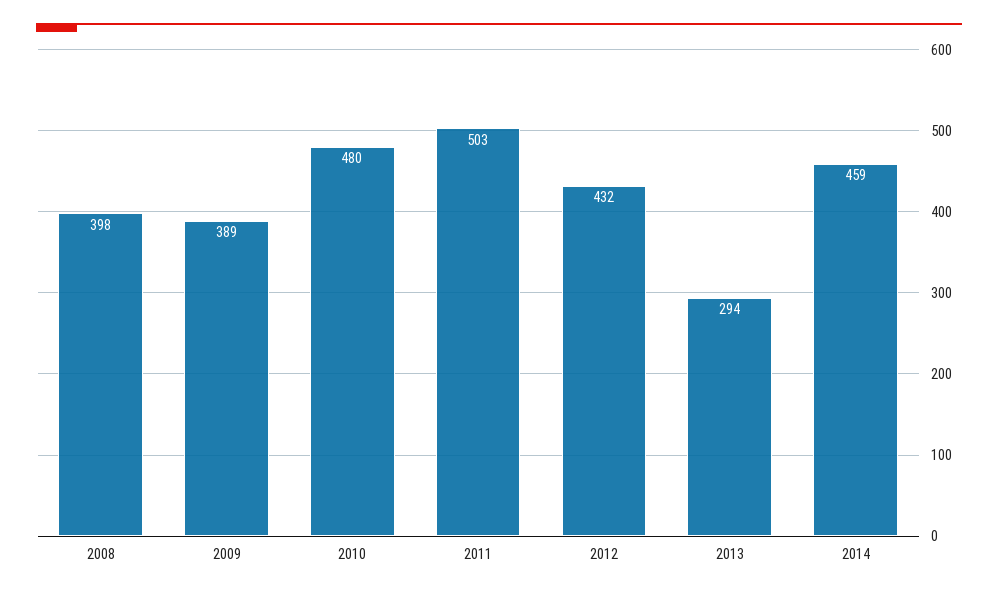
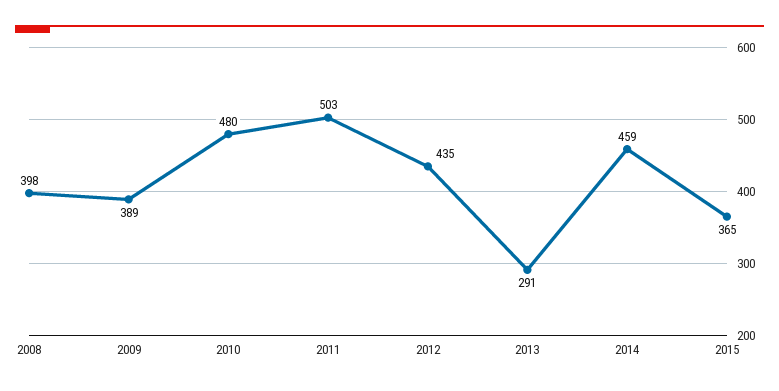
2012: 432 -> 435
2013: 294 -> 291
2015: none -> 365

